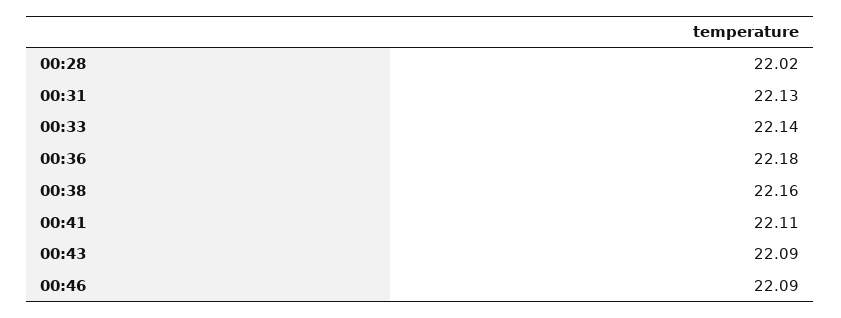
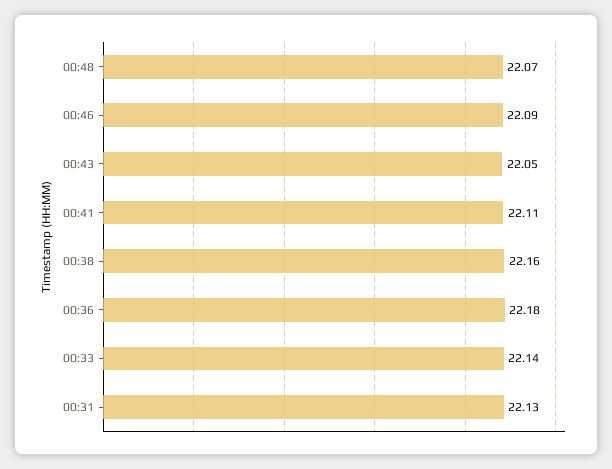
00:28: 22.02 -> none
00:43: 22.09 -> 22.05
00:48: none -> 22.07

